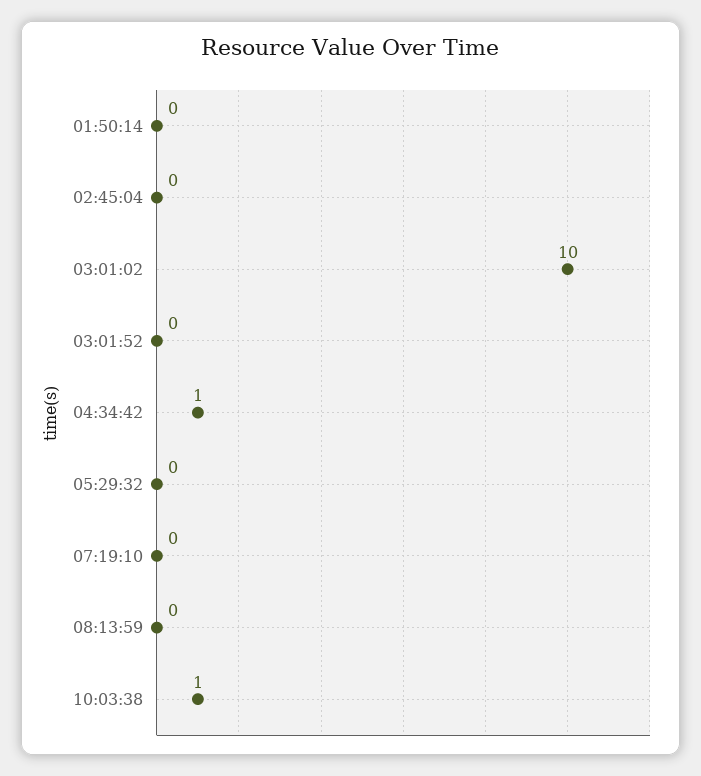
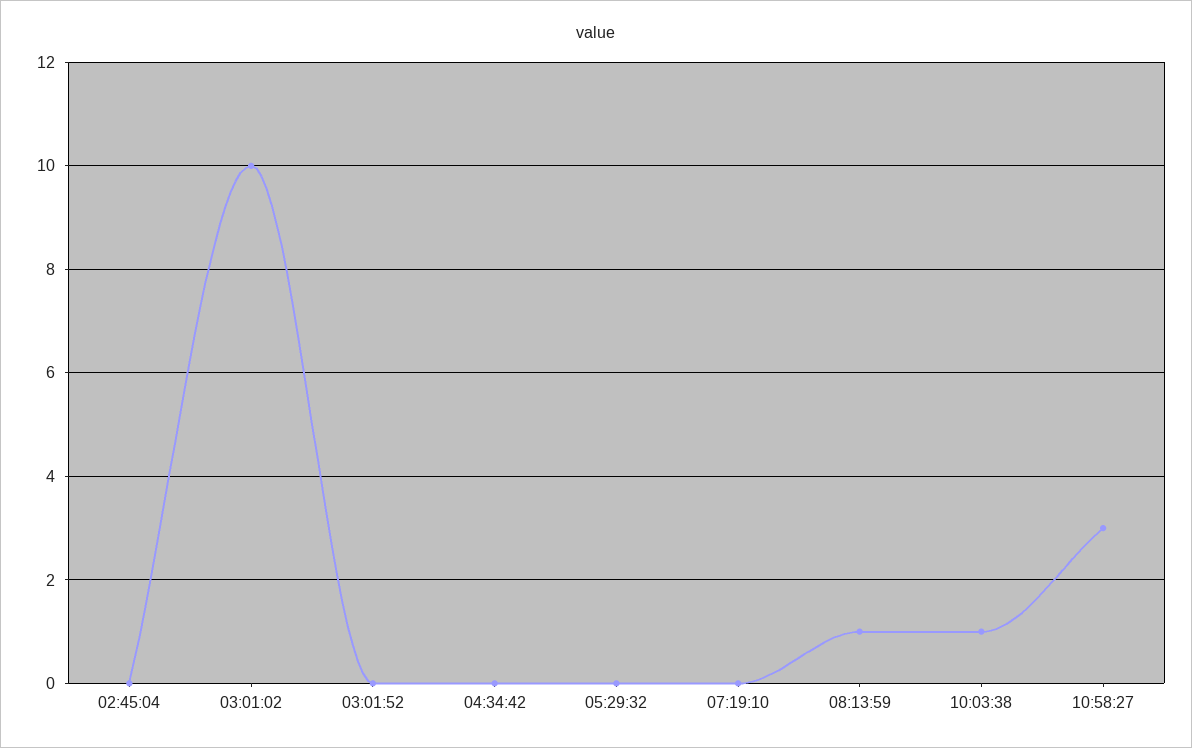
01:50:14: 0 -> none
04:34:42: 1 -> 0
08:13:59: 0 -> 1
10:58:27: none -> 3

